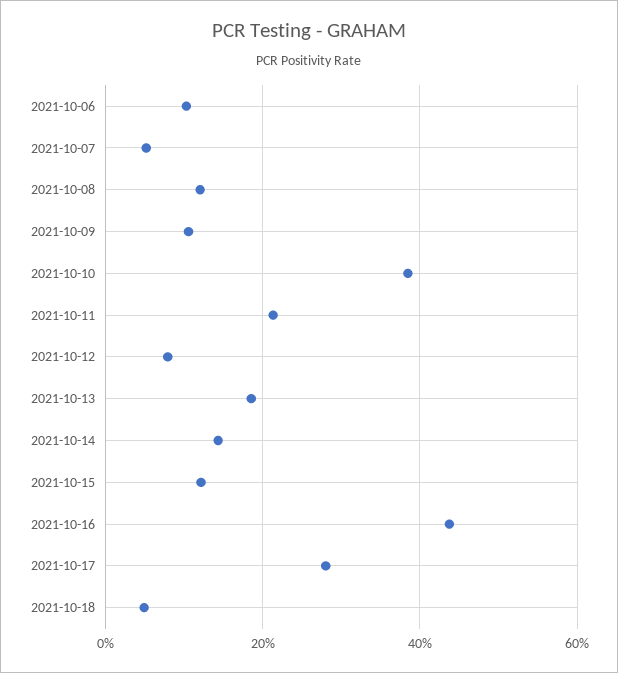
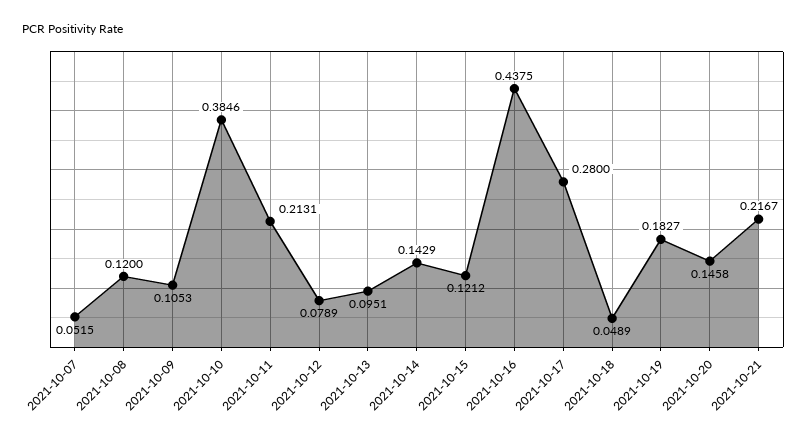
2021-10-06: 0.1 -> none
2021-10-13: 0.18 -> 0.0951
2021-10-19: none -> 0.1827
2021-10-20: none -> 0.1458
2021-10-21: none -> 0.2167

